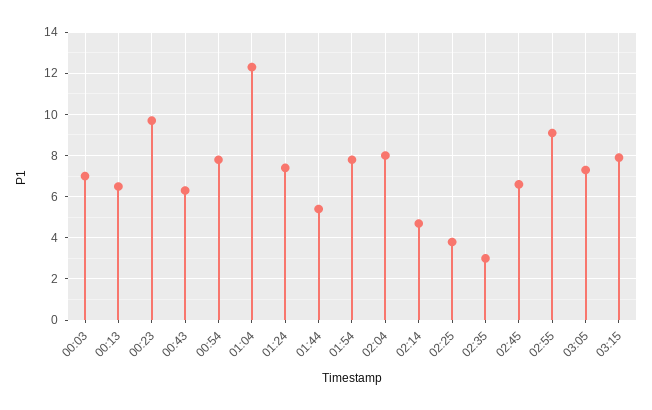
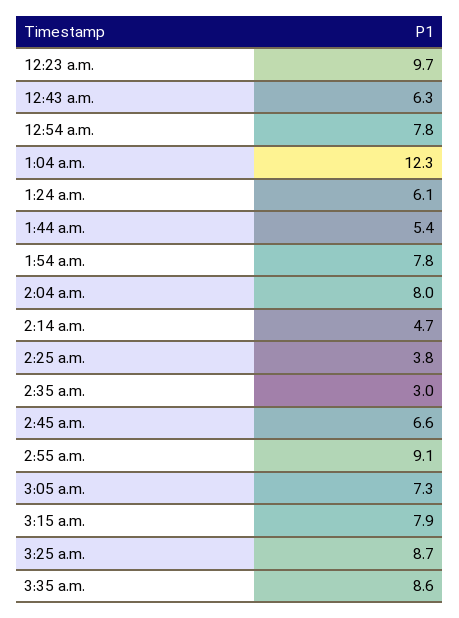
00:03: 7 -> none
00:13: 6.5 -> none
01:24: 7.5 -> 6.1
3:25 a.m.: none -> 8.7
3:35 a.m.: none -> 8.6

